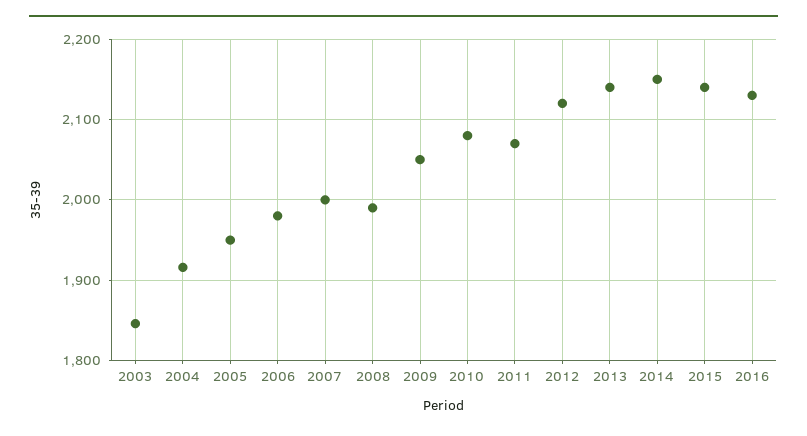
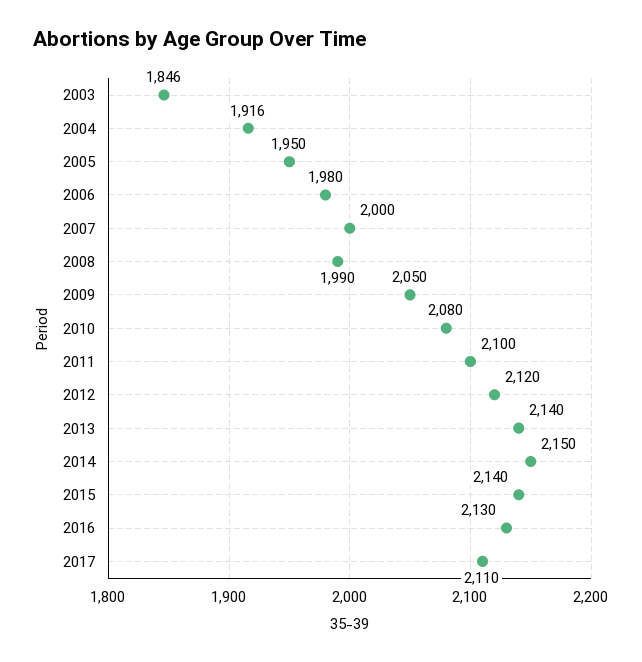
2011: 2070 -> 2100
2017: none -> 2110

